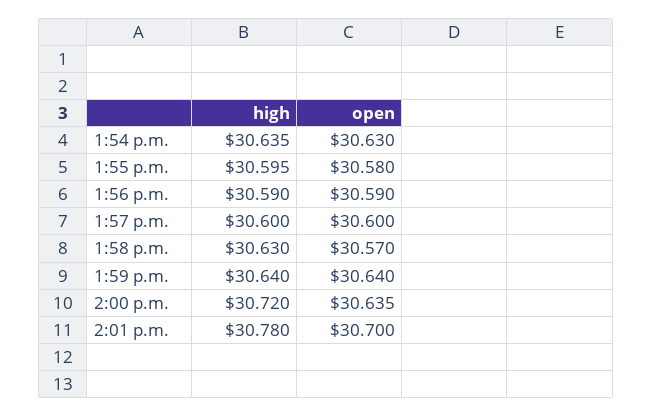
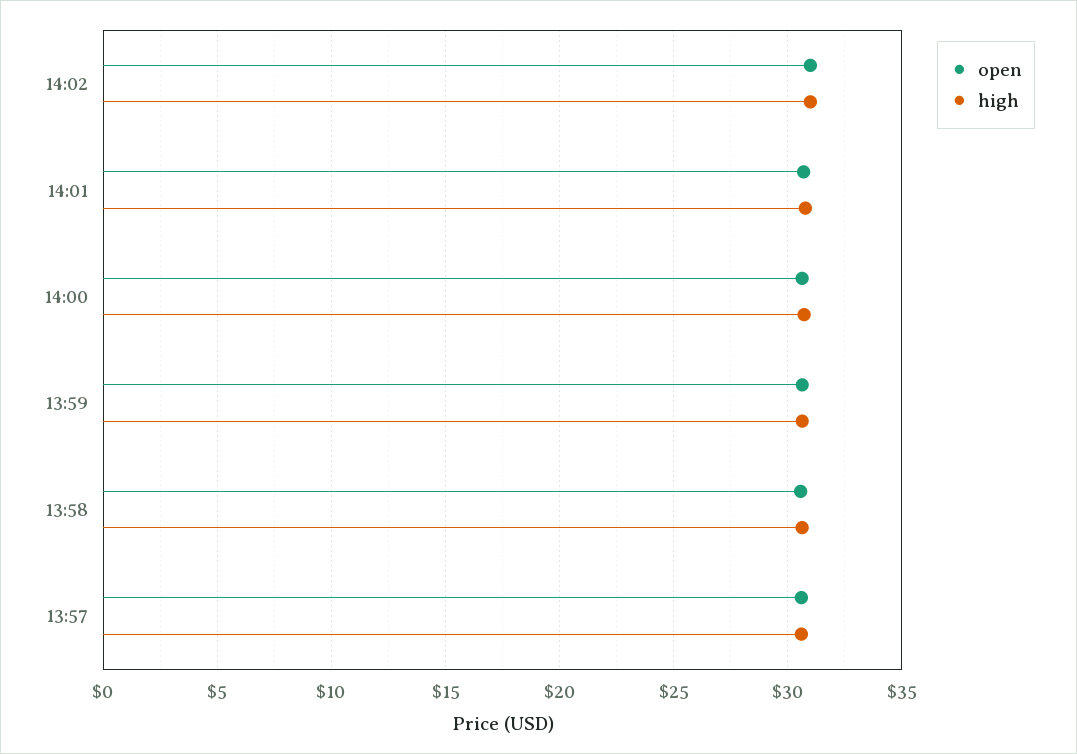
high, 1:54 p.m.: 30.635 -> none
open, 1:54 p.m.: 30.63 -> none
high, 1:55 p.m.: 30.595 -> none
open, 1:55 p.m.: 30.58 -> none
high, 1:56 p.m.: 30.59 -> none
open, 1:56 p.m.: 30.59 -> none
open, 14:02: none -> 31
high, 14:02: none -> 31

